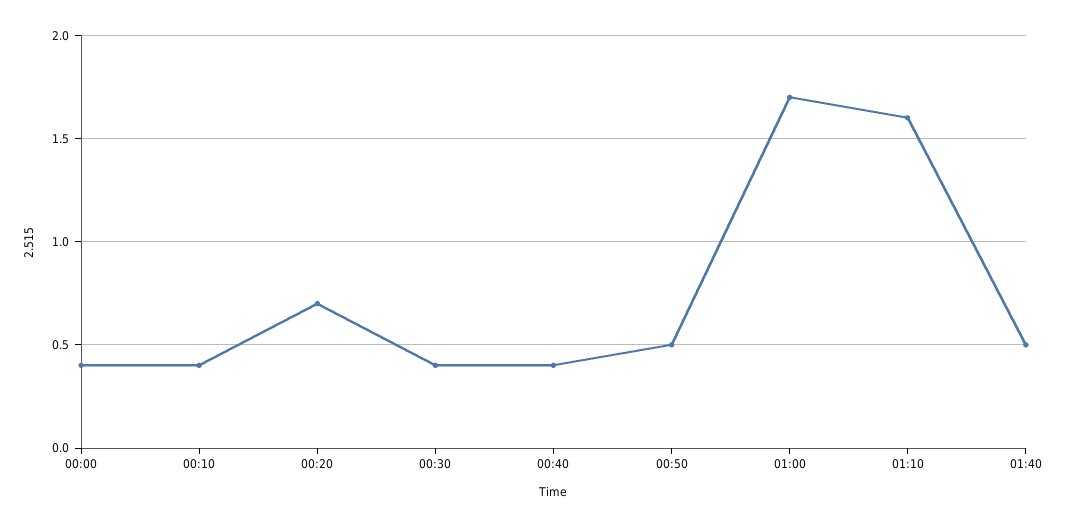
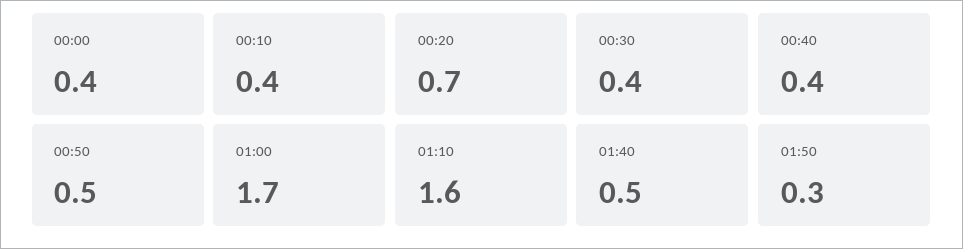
01:50: none -> 0.3

